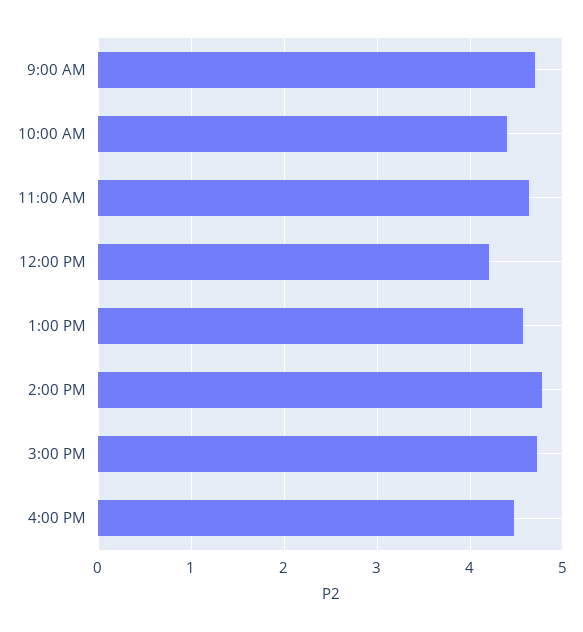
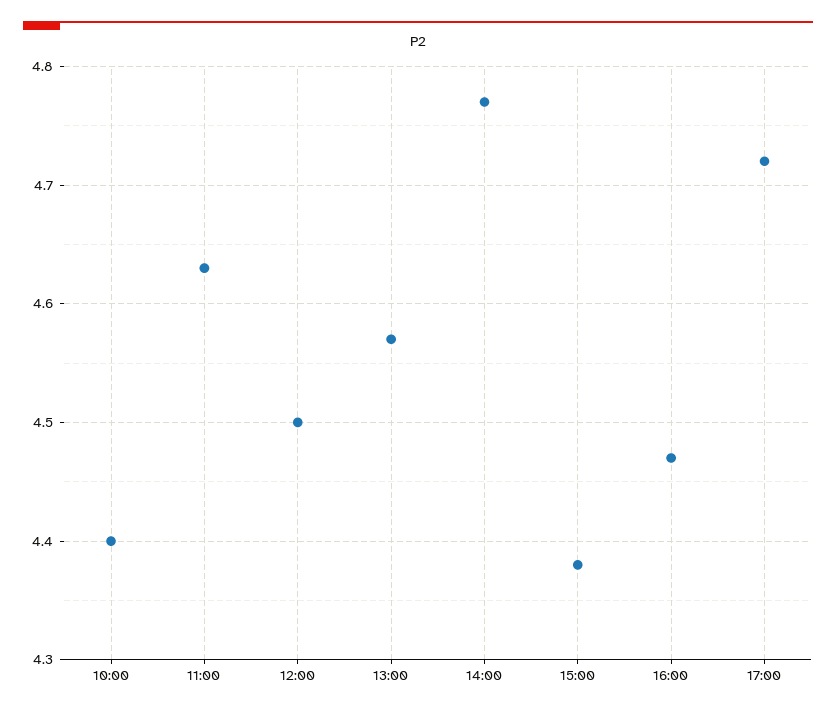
9:00 AM: 4.7 -> none
12:00 PM: 4.2 -> 4.5
3:00 PM: 4.7 -> 4.38
17:00: none -> 4.72

